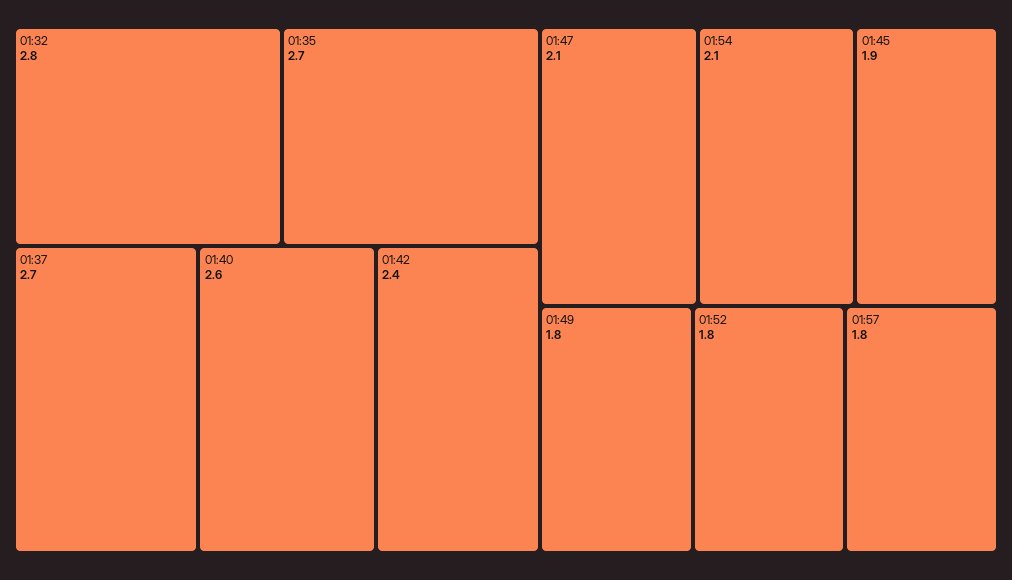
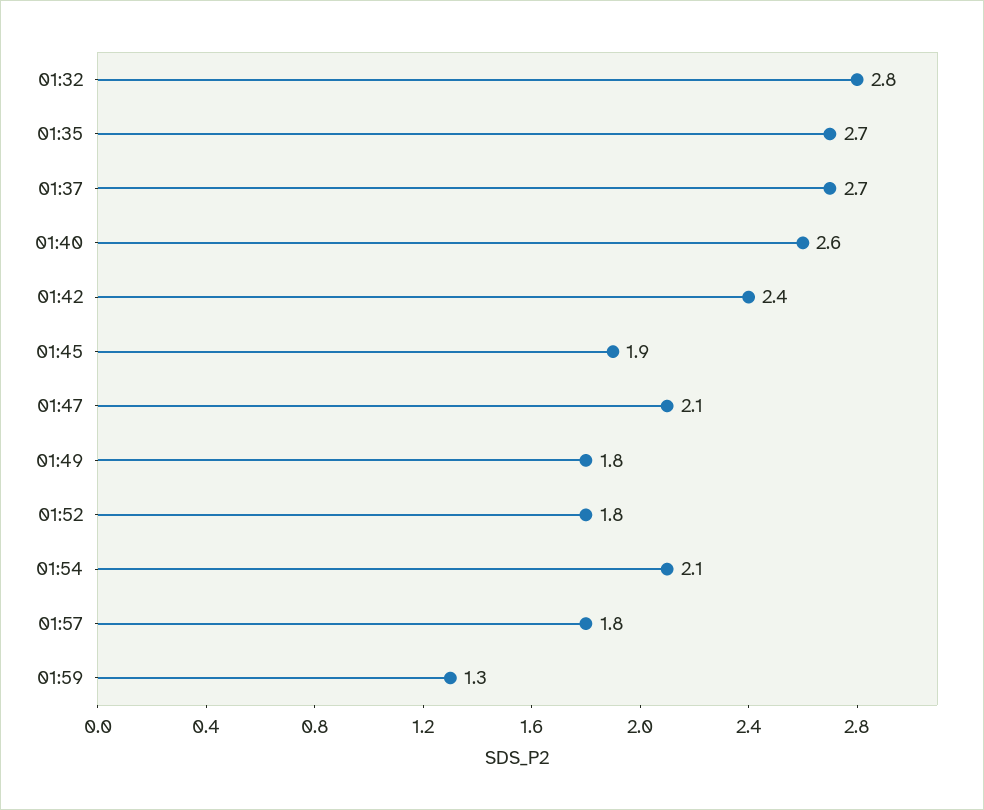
01:59: none -> 1.3

